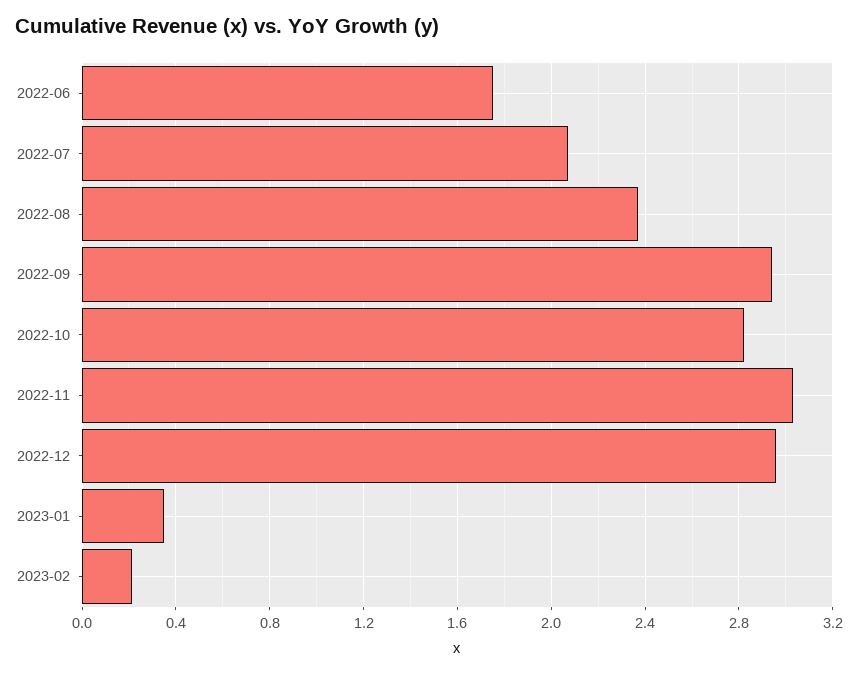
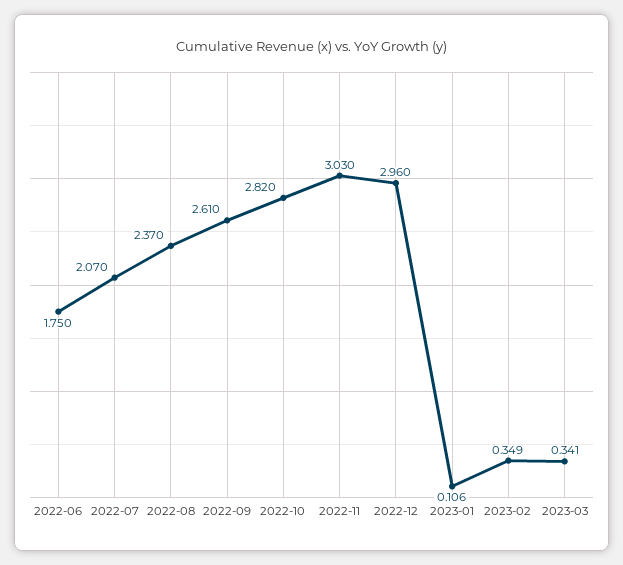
2022-09: 2.95 -> 2.61
2023-01: 0.35 -> 0.106
2023-02: 0.2 -> 0.349
2023-03: none -> 0.341

